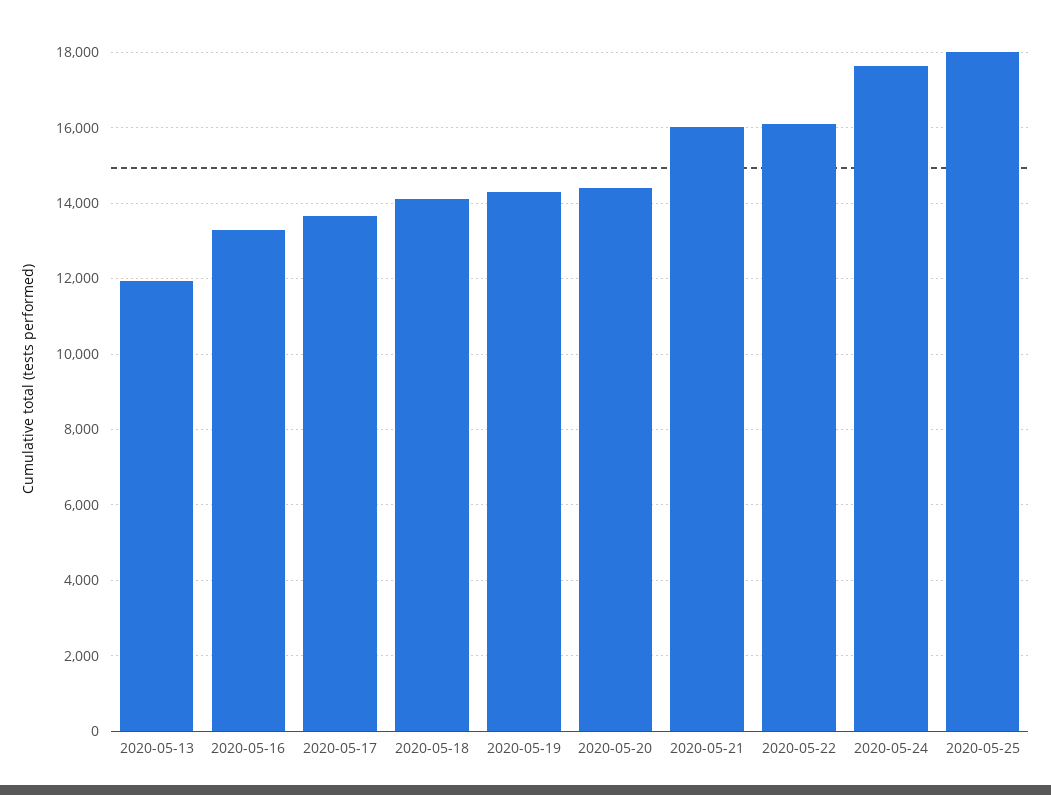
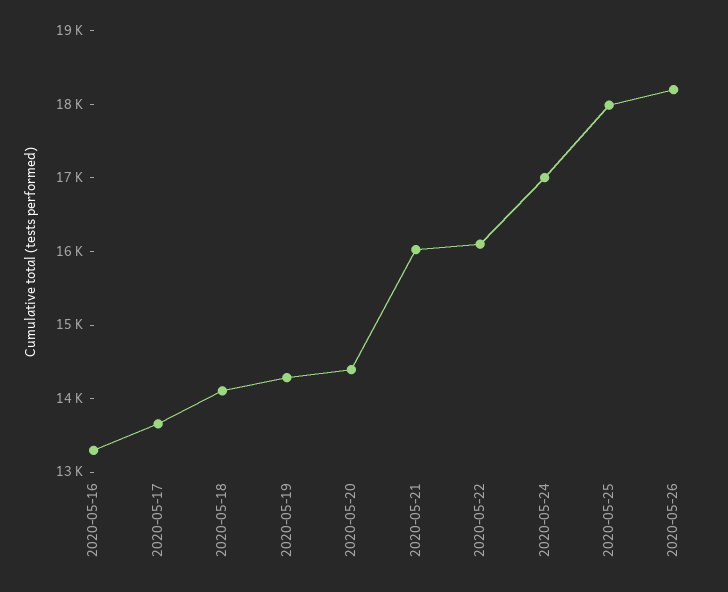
2020-05-13: 12000 -> none
2020-05-24: 17600 -> 17000
2020-05-26: none -> 18200

